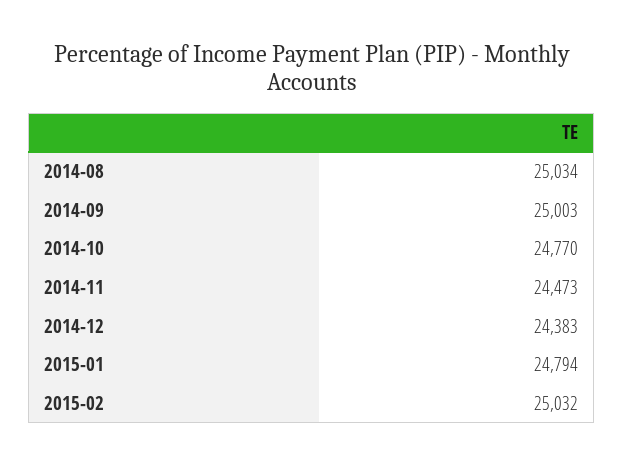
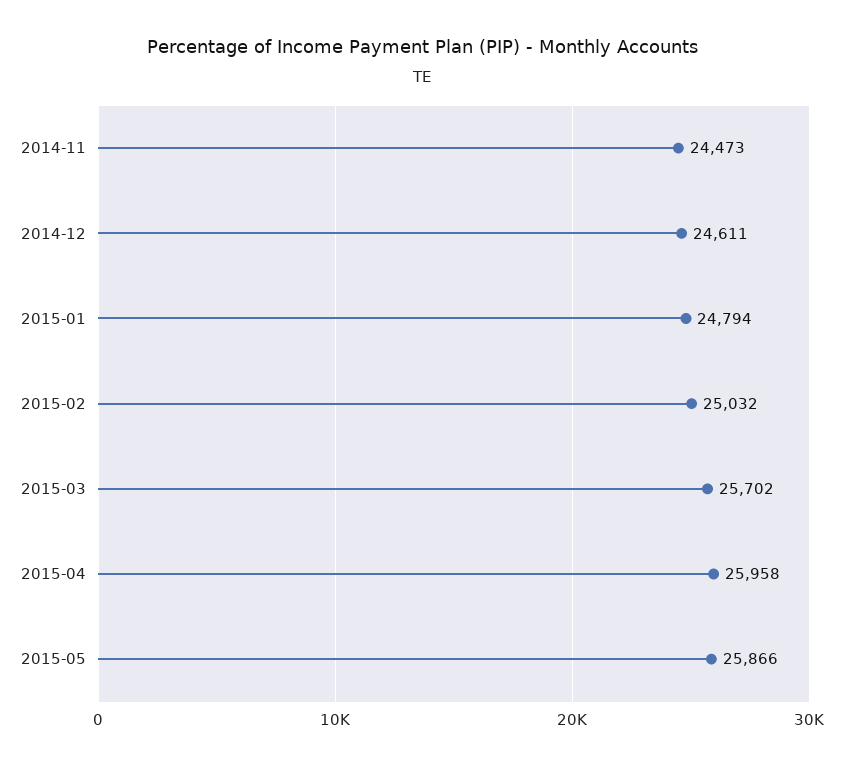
2014-08: 25034 -> none
2014-09: 25003 -> none
2014-10: 24770 -> none
2014-12: 24383 -> 24611
2015-03: none -> 25702
2015-04: none -> 25958
2015-05: none -> 25866

